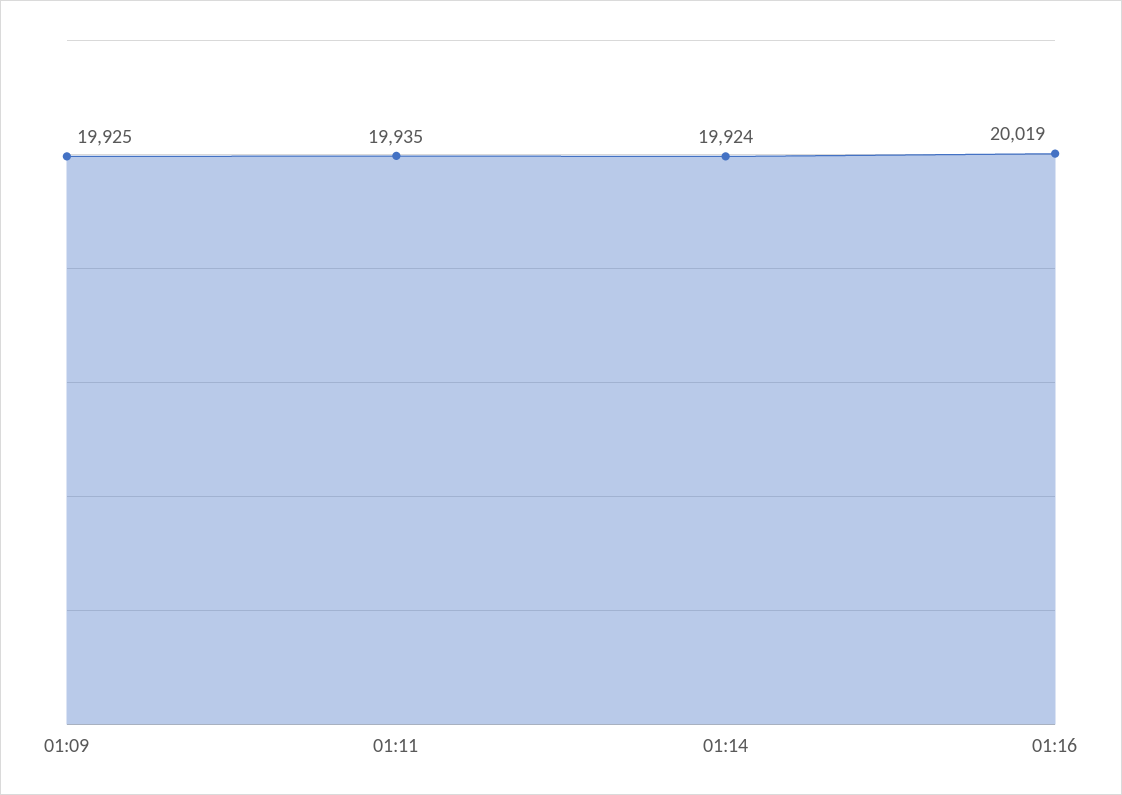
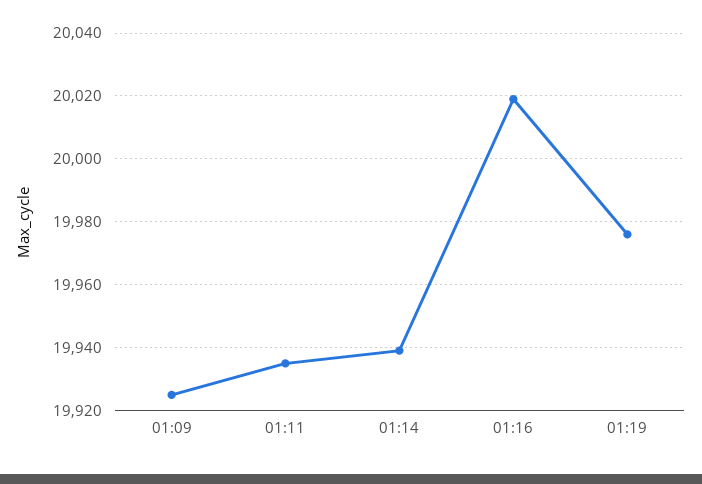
01:14: 19924 -> 19940
01:19: none -> 19975

